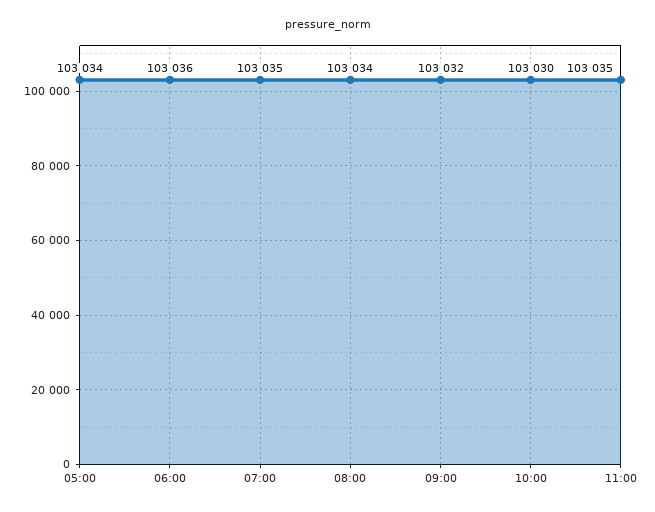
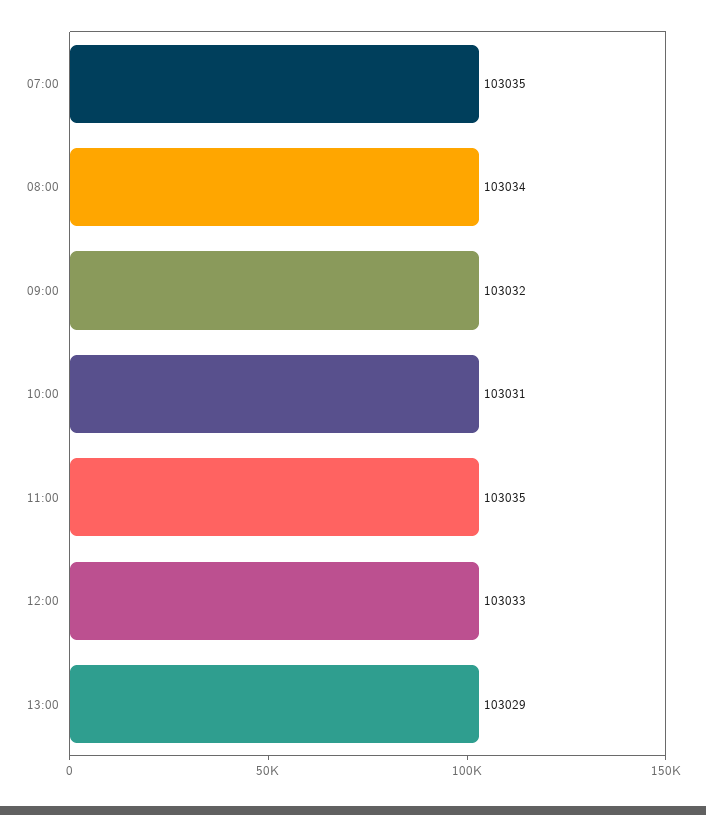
05:00: 103034 -> none
06:00: 103036 -> none
10:00: 103030 -> 103031
12:00: none -> 103033
13:00: none -> 103029

